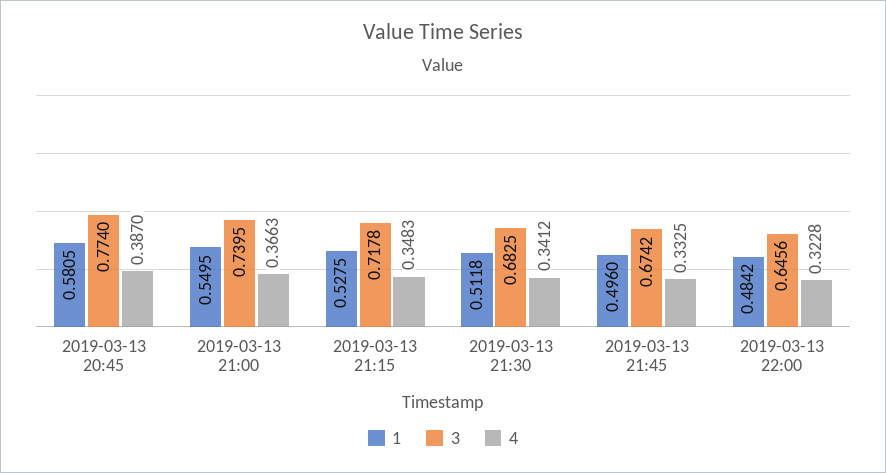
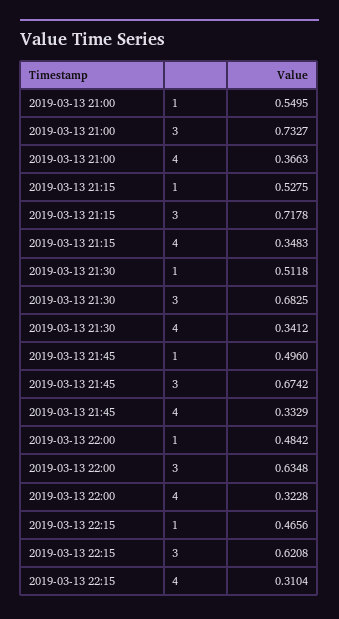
1, 2019-03-13 20:45: 0.5805 -> none
3, 2019-03-13 20:45: 0.774 -> none
4, 2019-03-13 20:45: 0.387 -> none
3, 2019-03-13 21:00: 0.7395 -> 0.7327
4, 2019-03-13 21:45: 0.3325 -> 0.3329
3, 2019-03-13 22:00: 0.6456 -> 0.6348
1, 2019-03-13 22:15: none -> 0.4656
3, 2019-03-13 22:15: none -> 0.6208
4, 2019-03-13 22:15: none -> 0.3104

